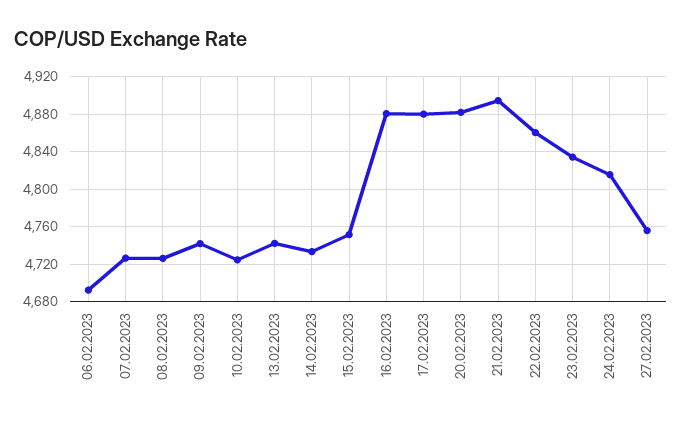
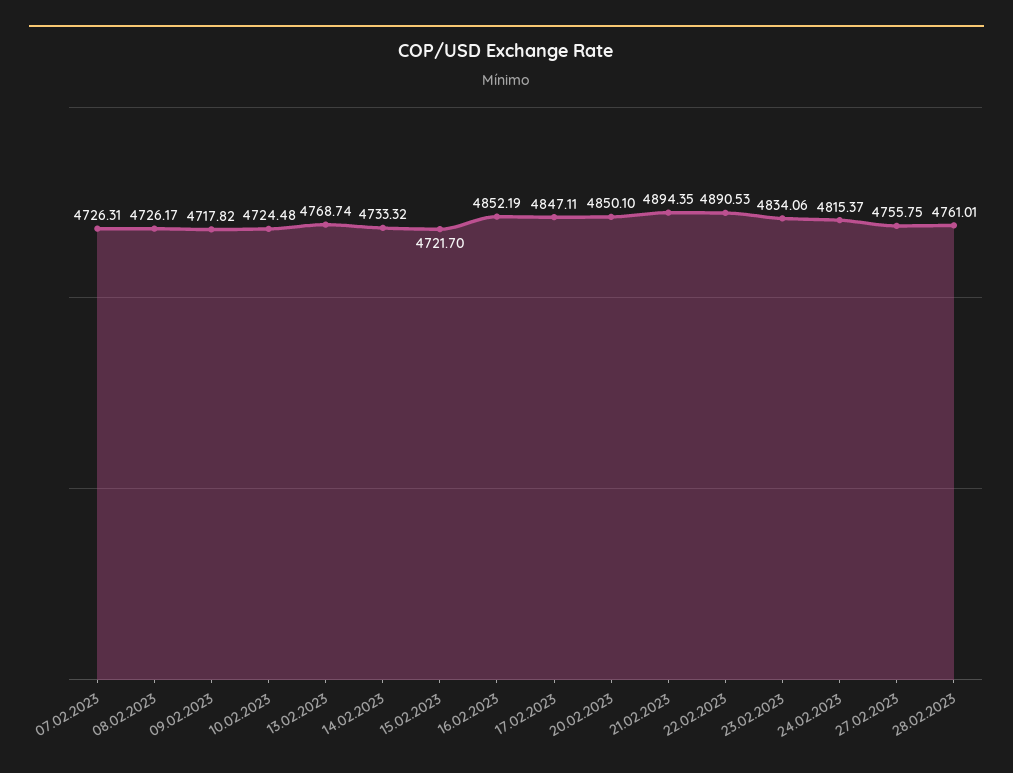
06.02.2023: 4690 -> none
09.02.2023: 4740 -> 4717.82
13.02.2023: 4740 -> 4768.74
15.02.2023: 4750 -> 4721.7
16.02.2023: 4880 -> 4852.19
17.02.2023: 4880 -> 4847.11
20.02.2023: 4880 -> 4850.1
22.02.2023: 4860 -> 4890.53
28.02.2023: none -> 4761.01

